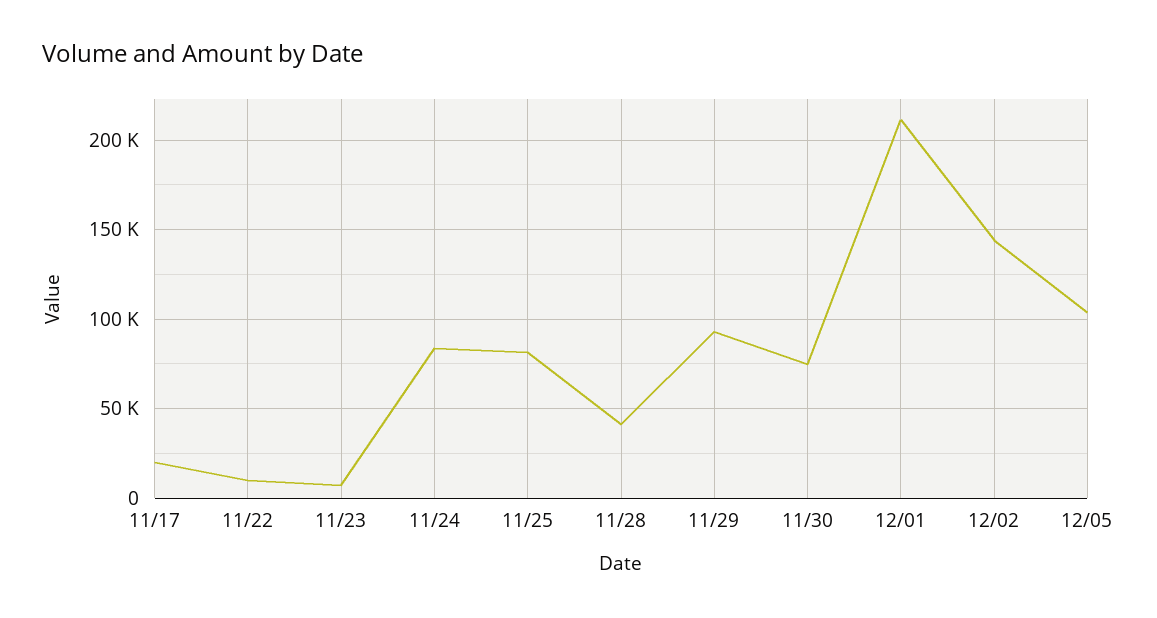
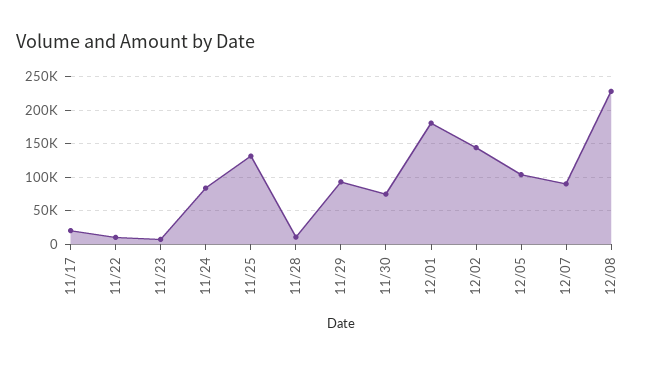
11/25: 80000 -> 130000
11/28: 40000 -> 10000
12/01: 210000 -> 180000
12/07: none -> 90000
12/08: none -> 230000

